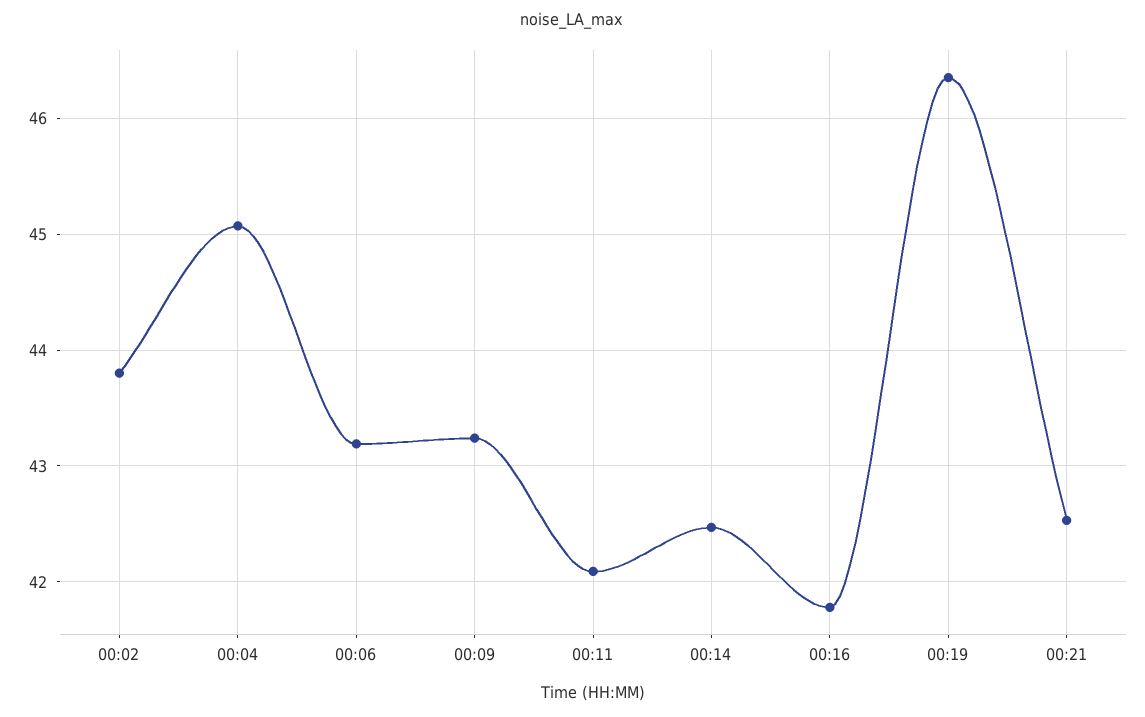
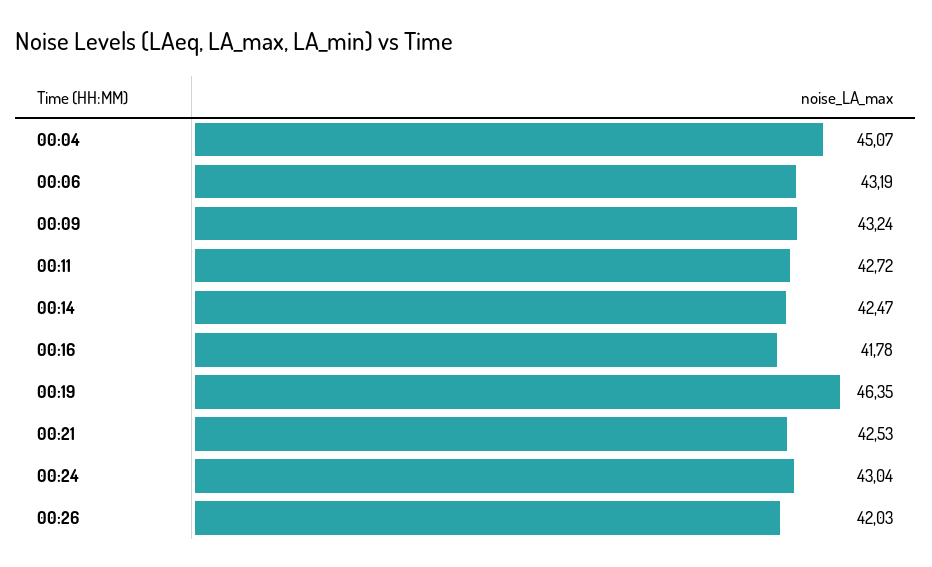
00:02: 43.8 -> none
00:11: 42.1 -> 42.72
00:24: none -> 43.04
00:26: none -> 42.03

